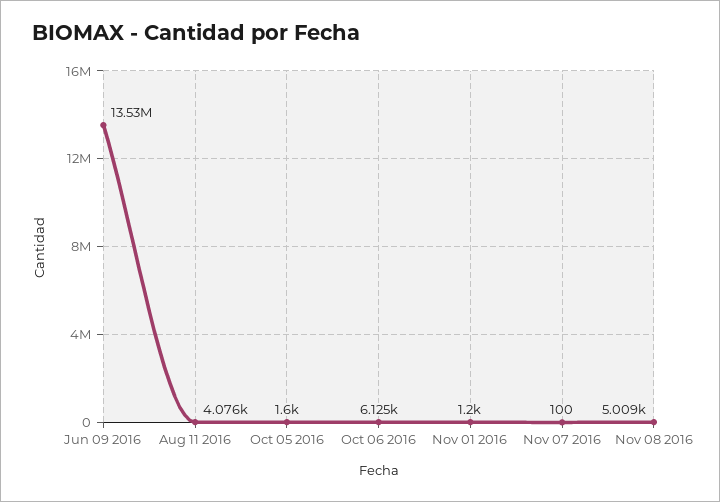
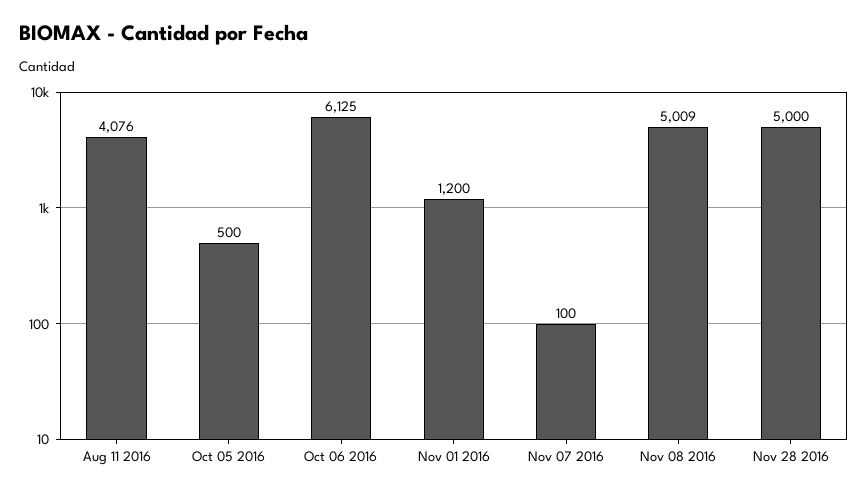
Jun 09 2016: 13530000 -> none
Oct 05 2016: 1600 -> 500
Nov 28 2016: none -> 5000

